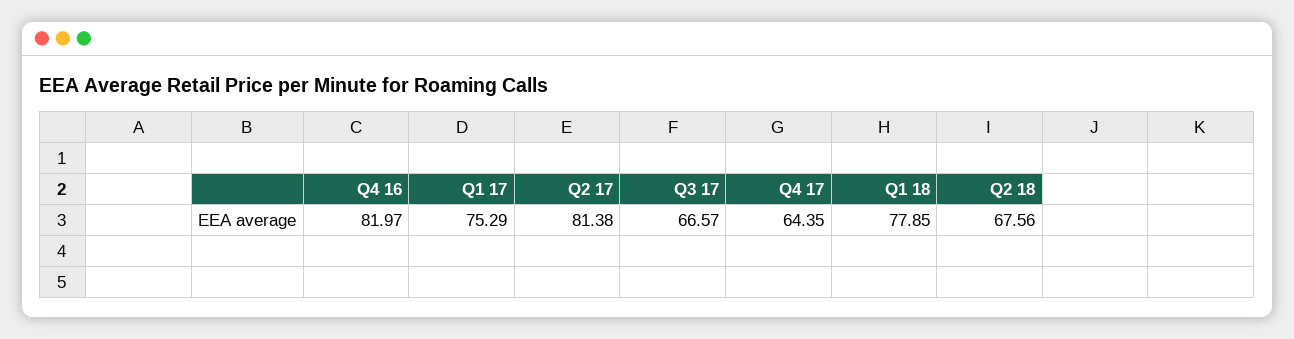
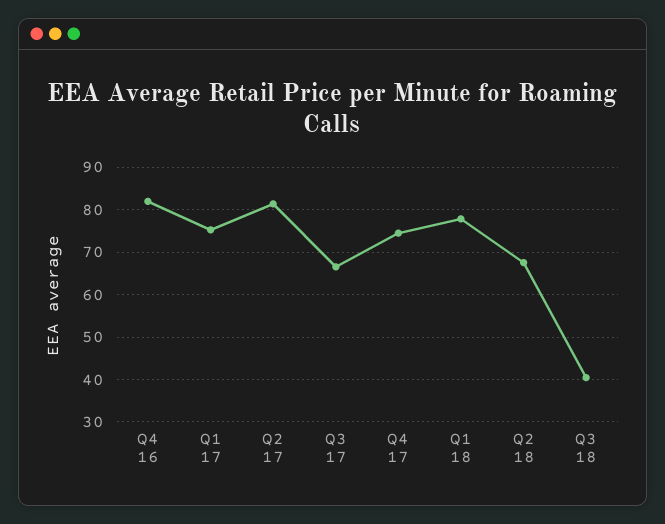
Q4 17: 64.35 -> 74
Q3 18: none -> 40

